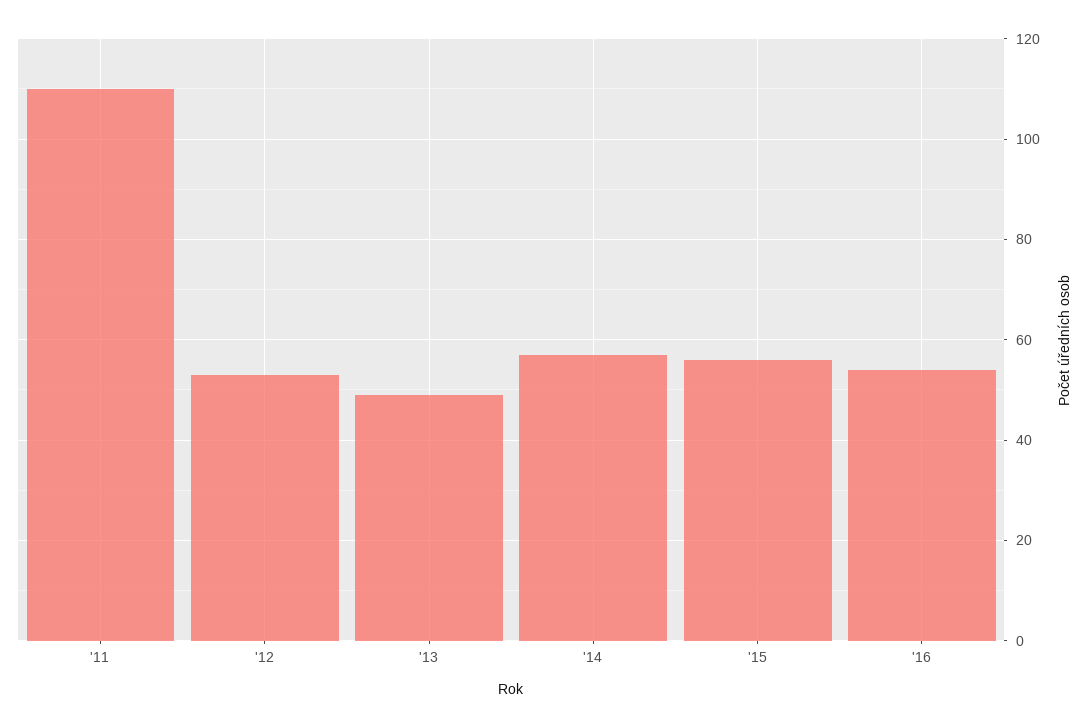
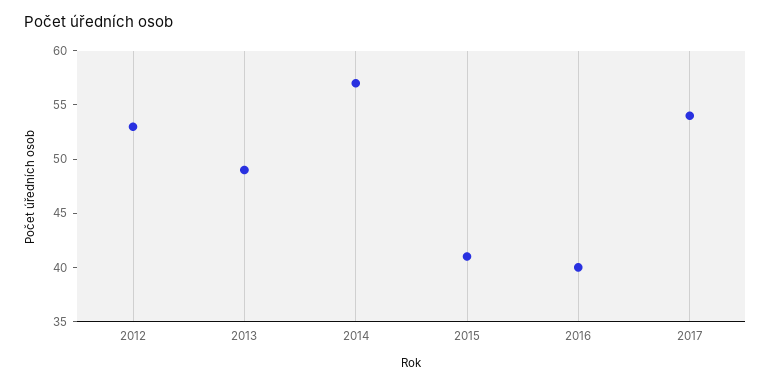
'11: 110 -> none
'15: 55 -> 41
'16: 55 -> 40
2017: none -> 54

